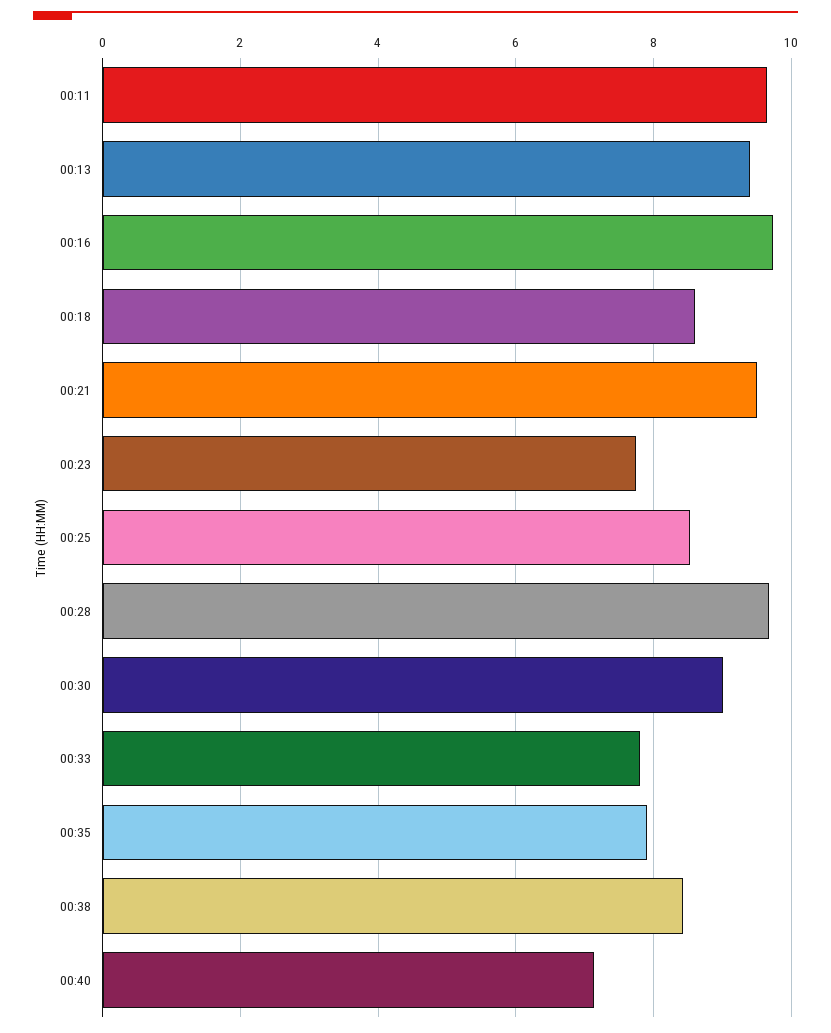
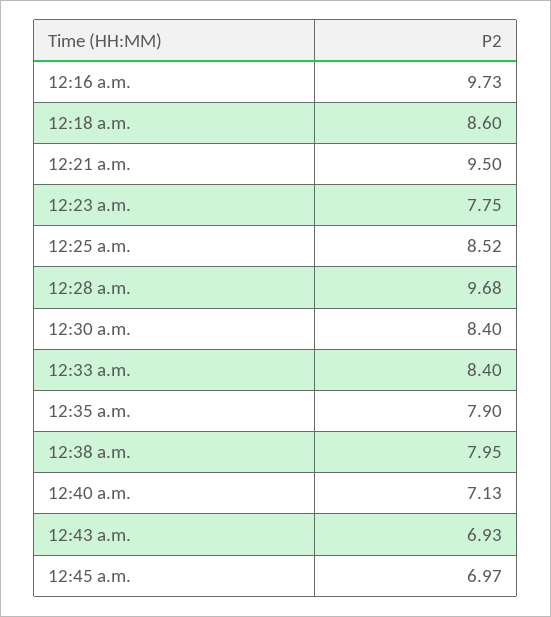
00:11: 9.6 -> none
00:13: 9.4 -> none
00:30: 9 -> 8.4
00:33: 7.8 -> 8.4
00:38: 8.4 -> 7.95
12:43 a.m.: none -> 6.93
12:45 a.m.: none -> 6.97

